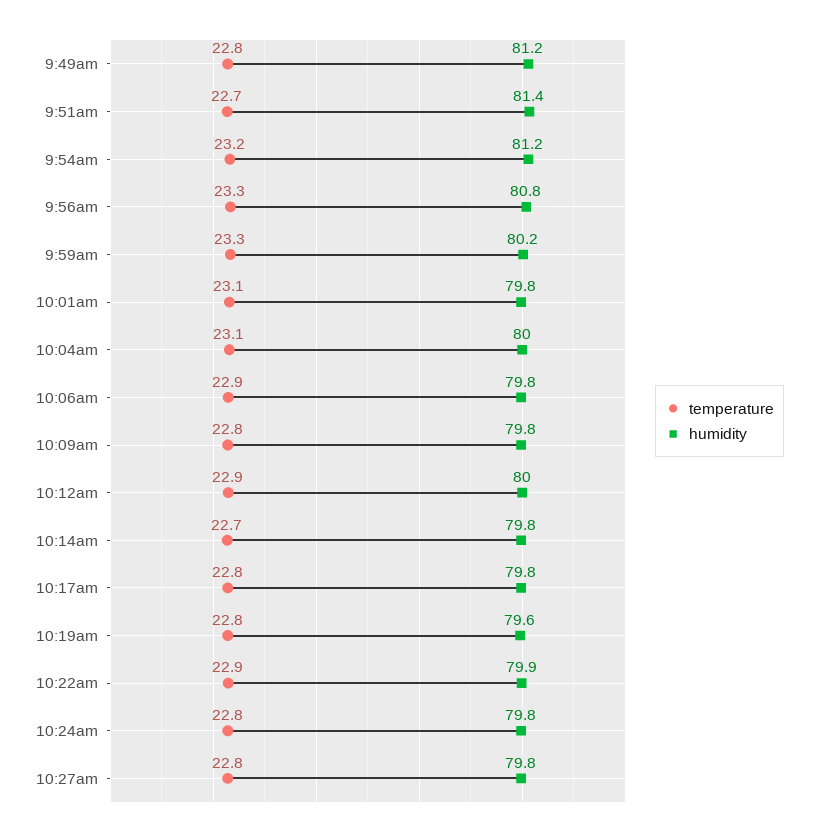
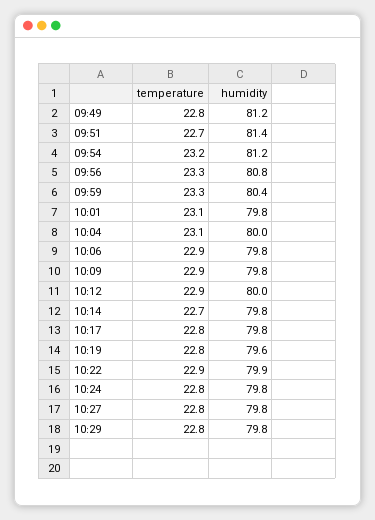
humidity, 9:59am: 80.2 -> 80.4
temperature, 10:09am: 22.8 -> 22.9
temperature, 10:29: none -> 22.8
humidity, 10:29: none -> 79.8

